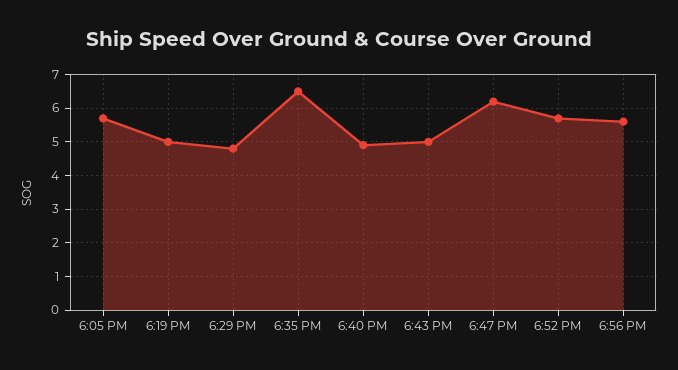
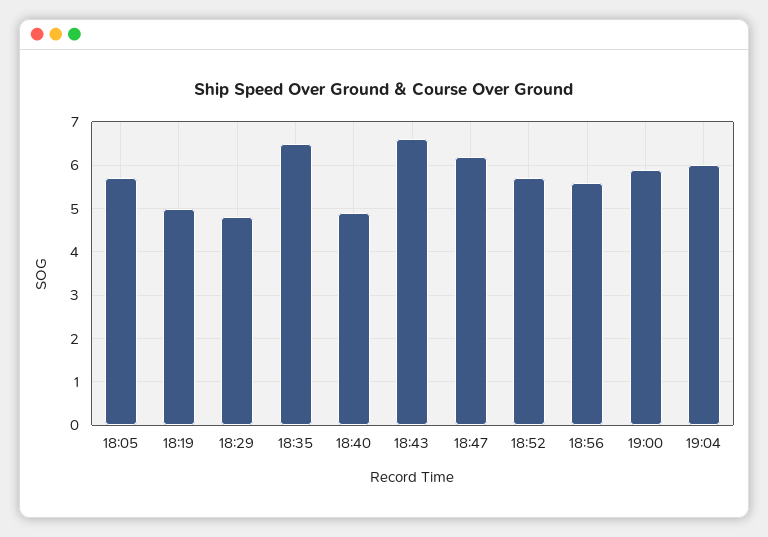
6:43 PM: 5 -> 6.5
19:00: none -> 6
19:04: none -> 6

